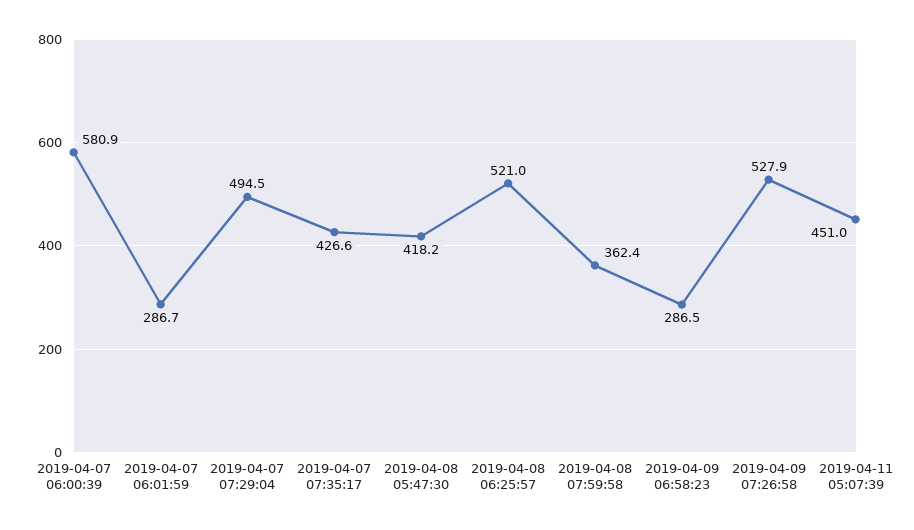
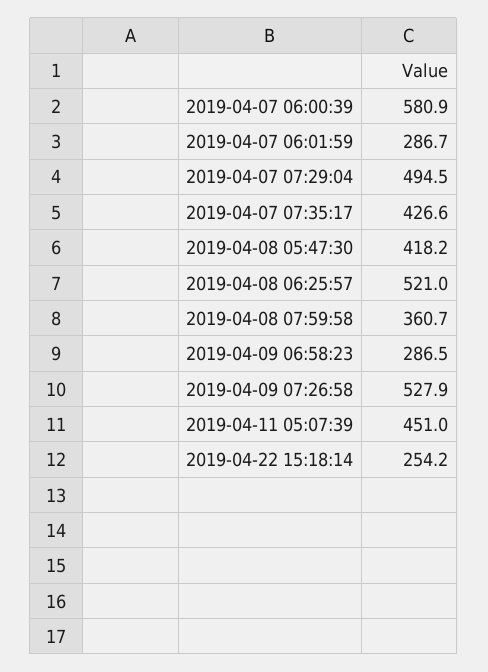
2019-04-08 07:59:58: 362.4 -> 360.7
2019-04-22 15:18:14: none -> 254.2

